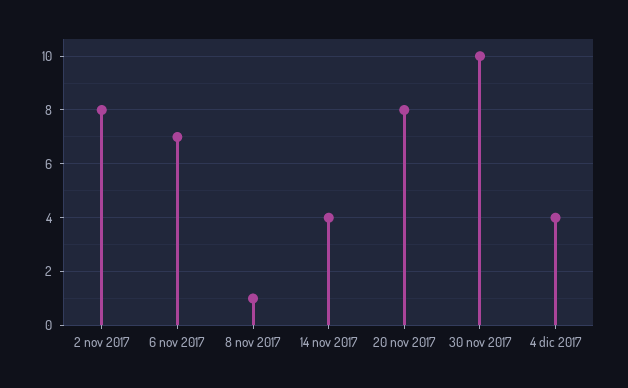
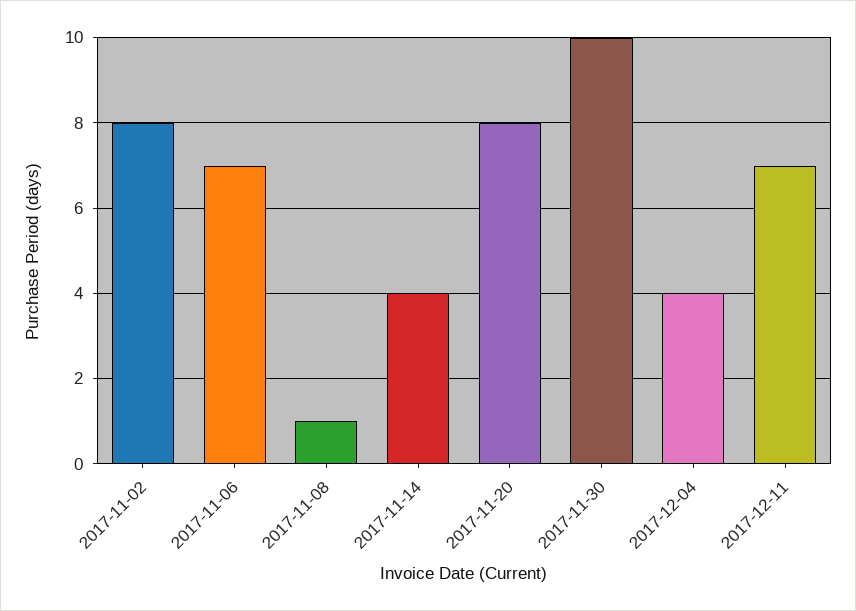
2017-12-11: none -> 7

